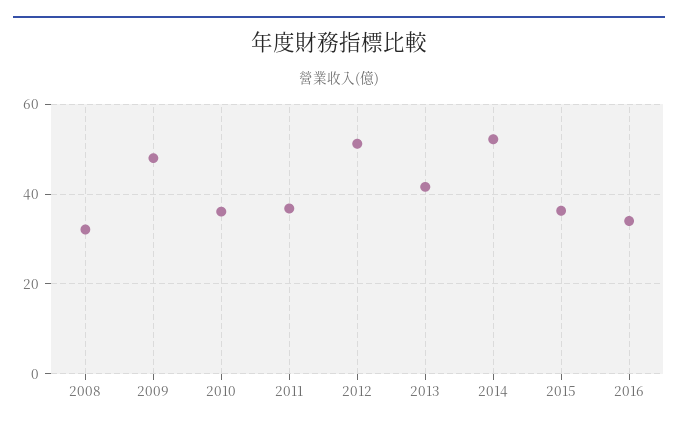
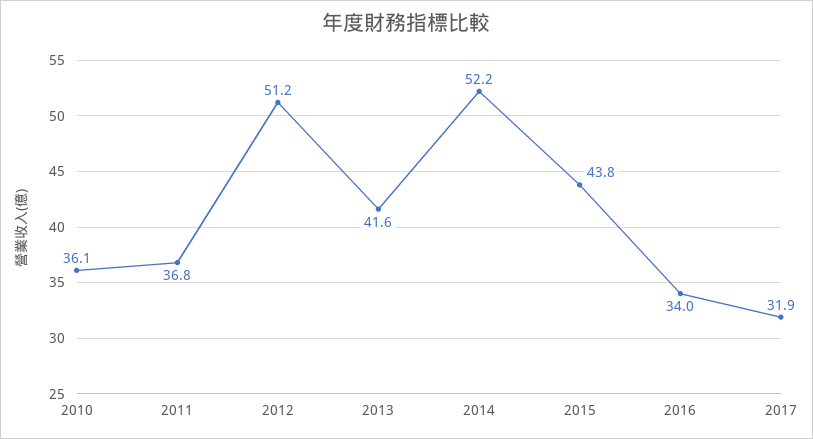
2008: 32 -> none
2009: 48 -> none
2015: 36 -> 43.8
2017: none -> 31.9

